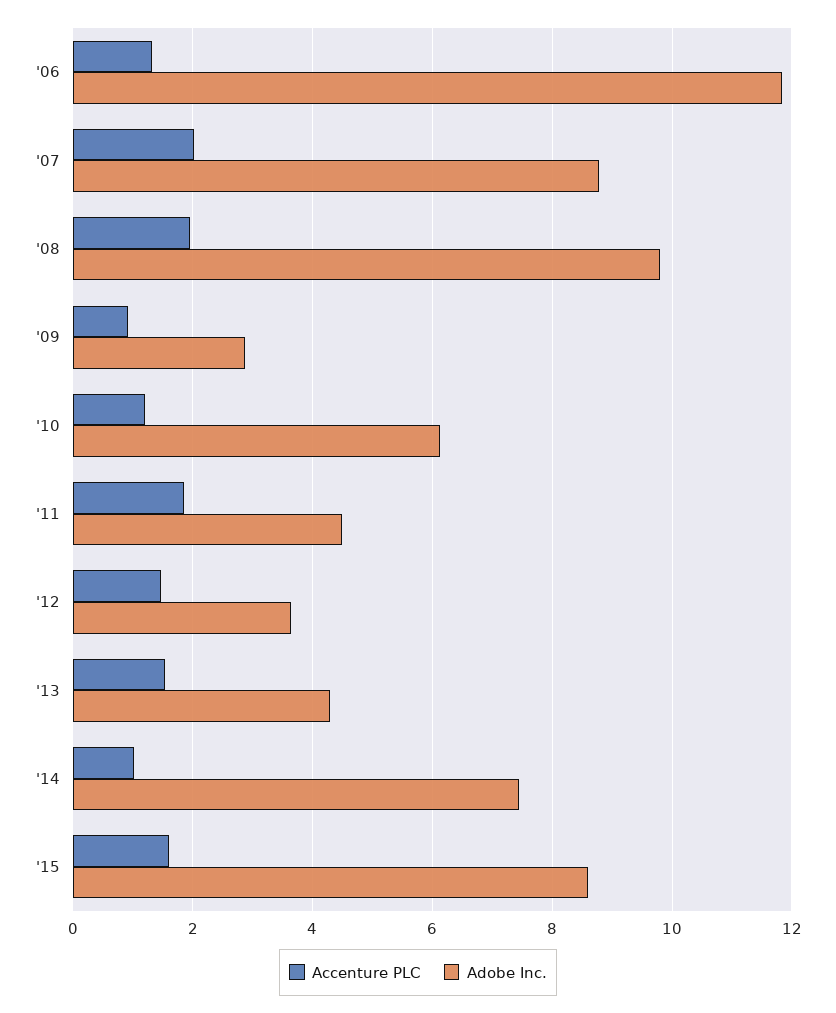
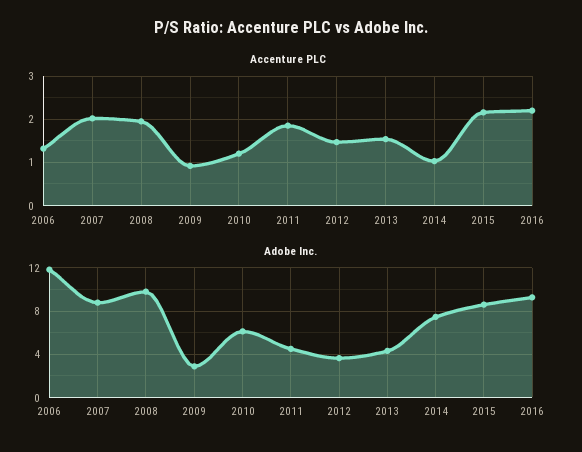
Accenture PLC, '15: 1.6 -> 2.2
Accenture PLC, 2016: none -> 2.2
Adobe Inc., 2016: none -> 9

